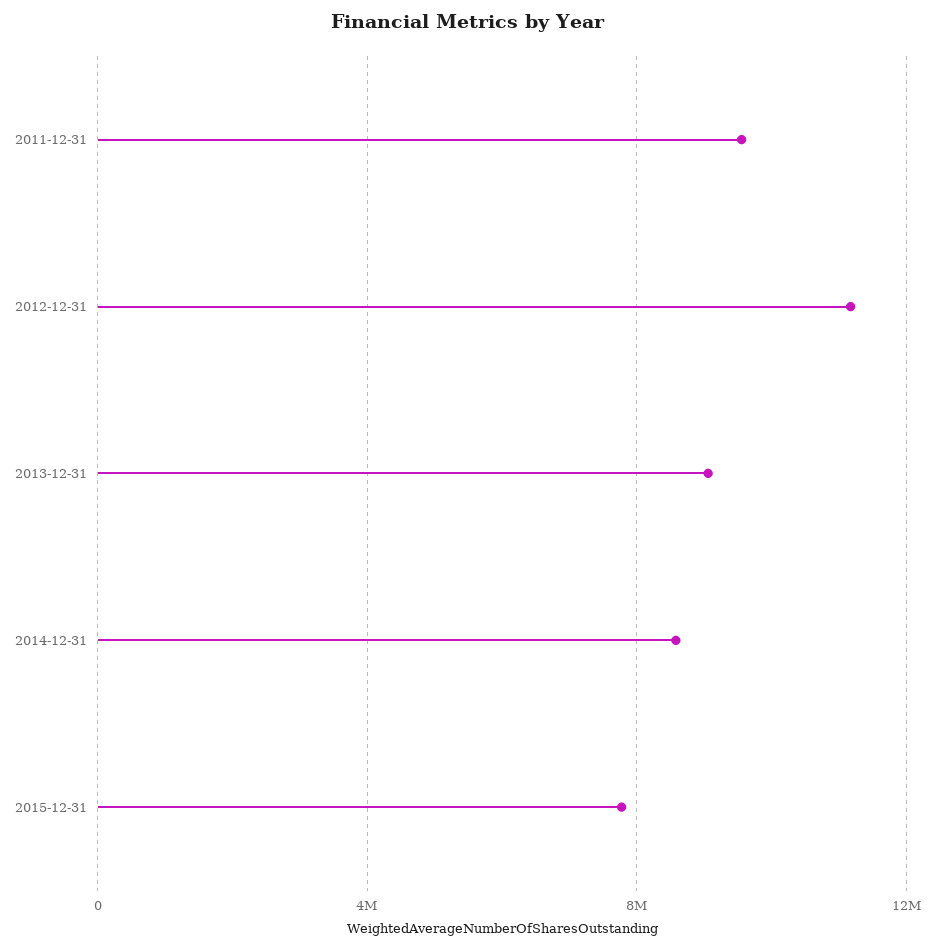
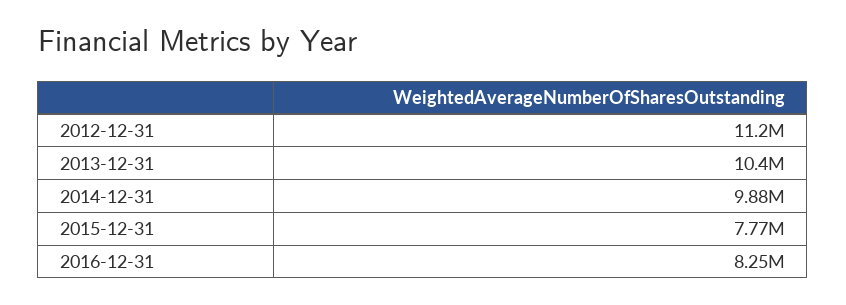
2011-12-31: 9500000 -> none
2013-12-31: 9000000 -> 10400000
2014-12-31: 8500000 -> 9880000
2016-12-31: none -> 8250000

